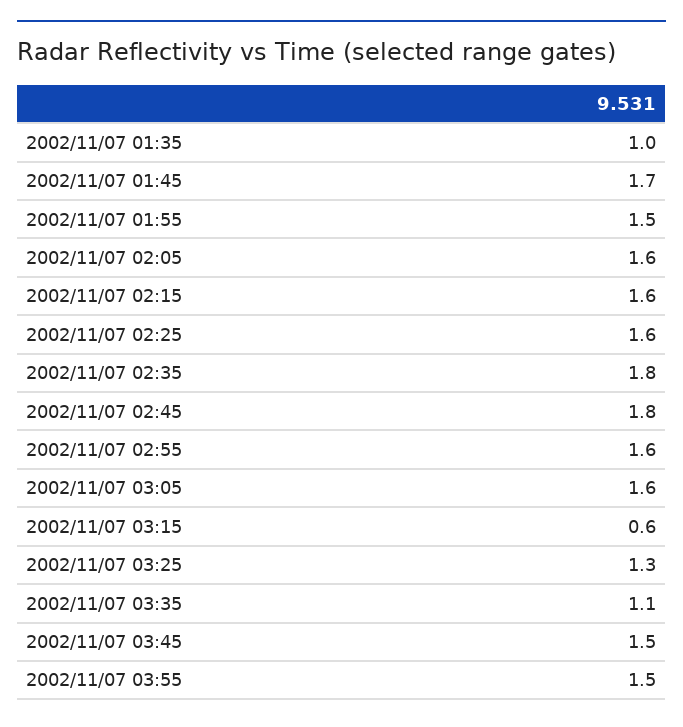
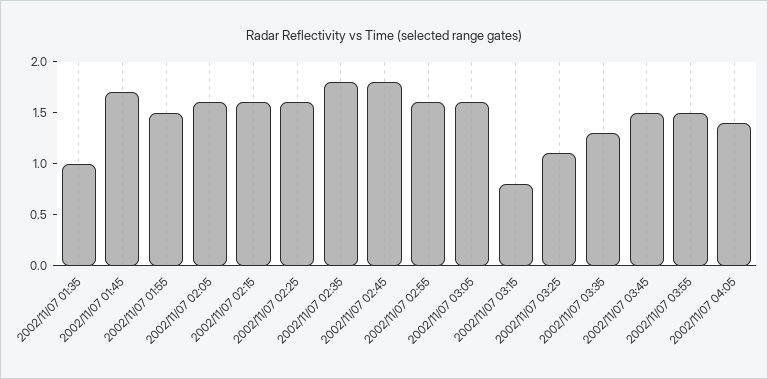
2002/11/07 03:15: 0.6 -> 0.8
2002/11/07 03:25: 1.3 -> 1.1
2002/11/07 03:35: 1.1 -> 1.3
2002/11/07 04:05: none -> 1.4

